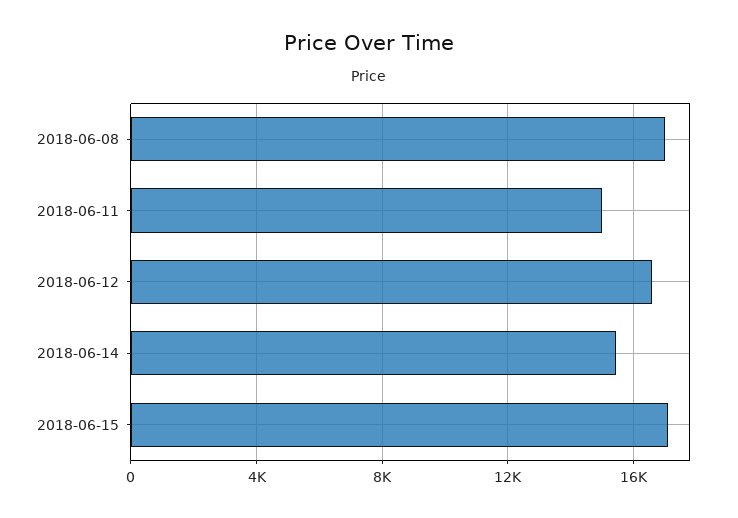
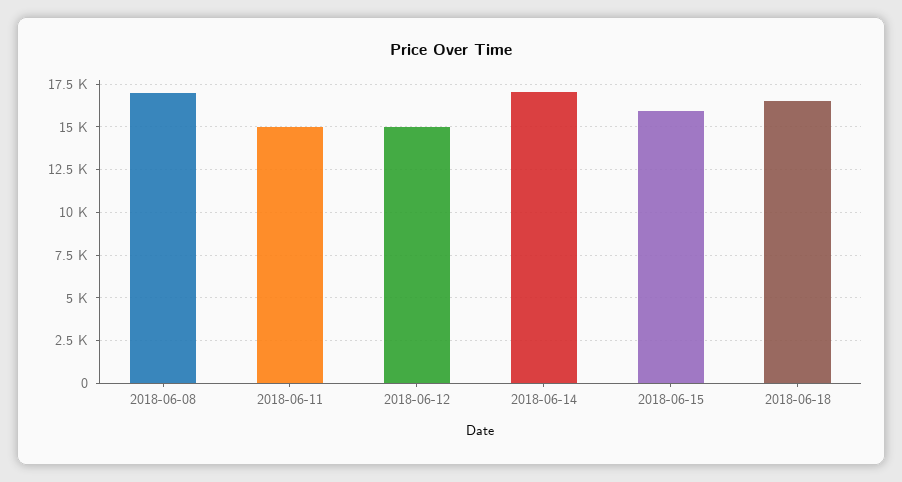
2018-06-12: 16500 -> 15000
2018-06-14: 15500 -> 17000
2018-06-15: 17000 -> 16000
2018-06-18: none -> 16500

